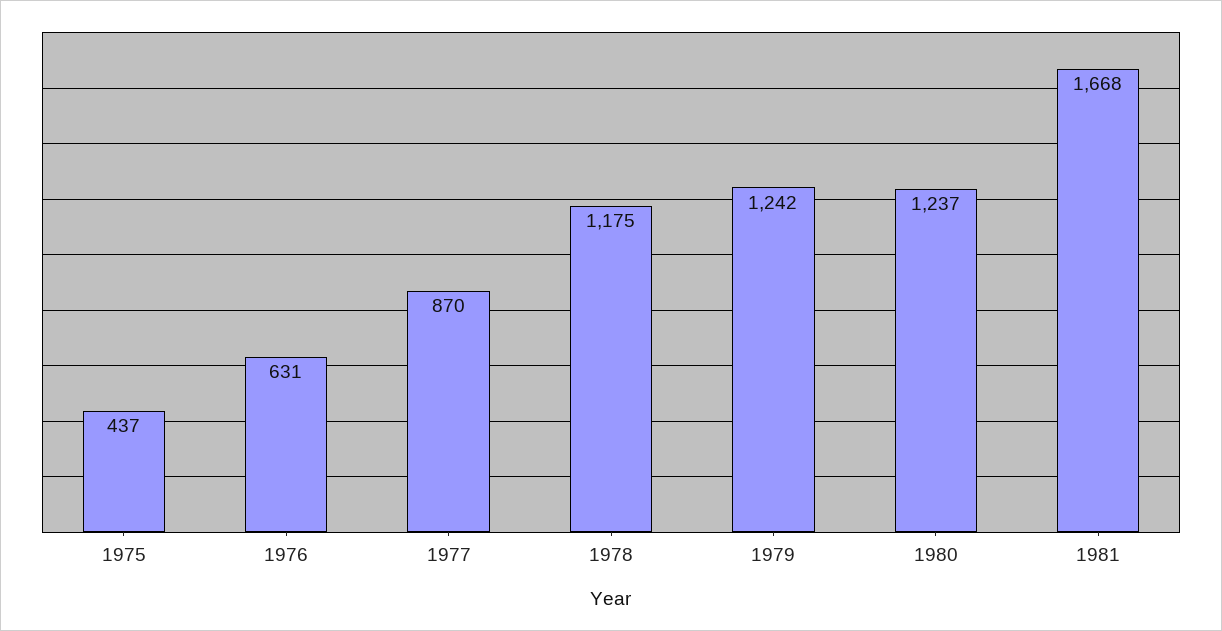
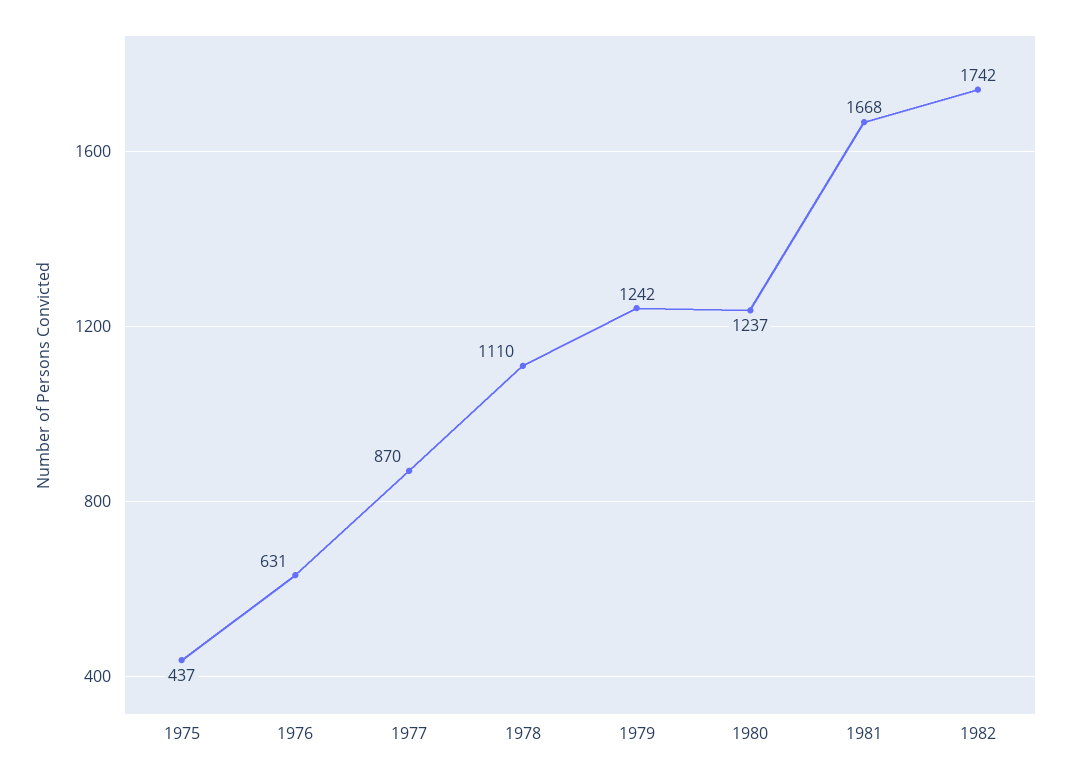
1978: 1175 -> 1110
1982: none -> 1742

